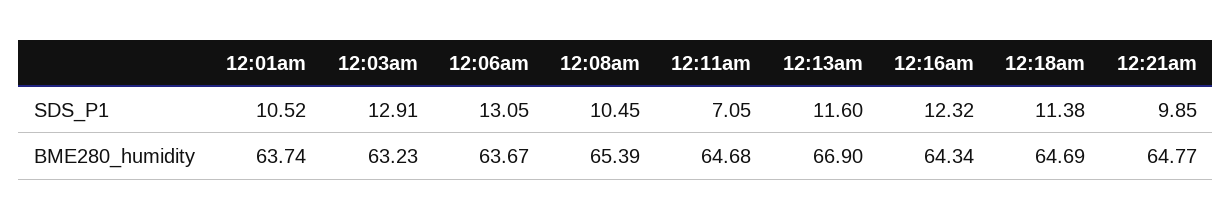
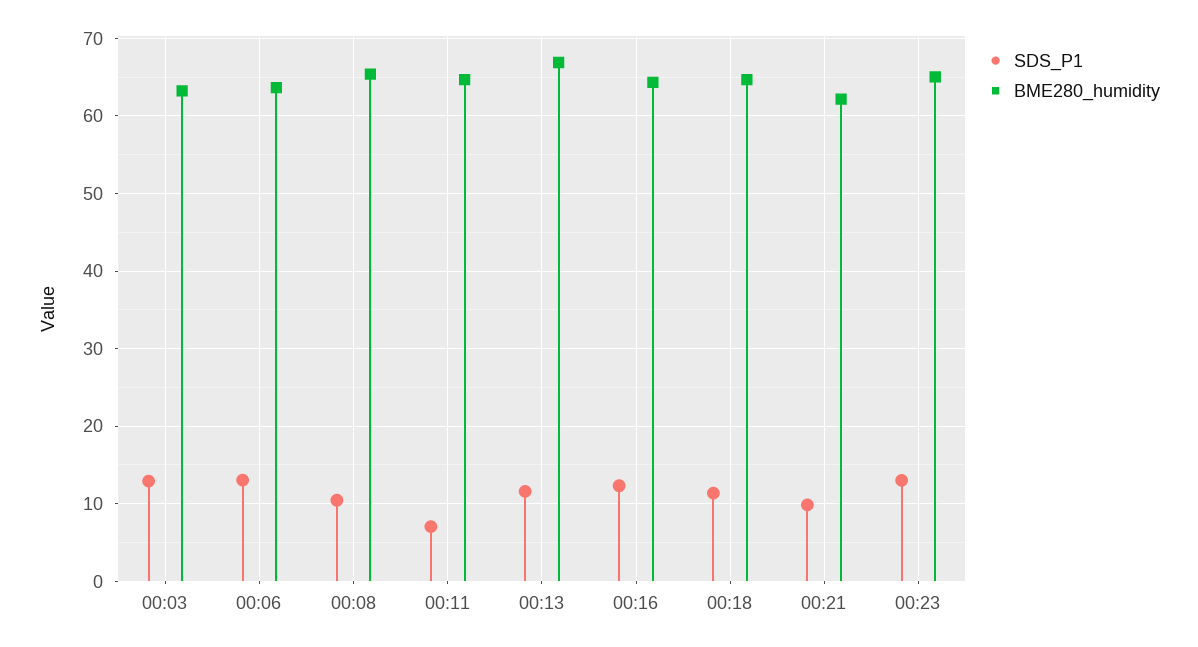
SDS_P1, 12:01am: 10.52 -> none
BME280_humidity, 12:01am: 63.74 -> none
BME280_humidity, 12:21am: 64.77 -> 62
SDS_P1, 00:23: none -> 13
BME280_humidity, 00:23: none -> 65

